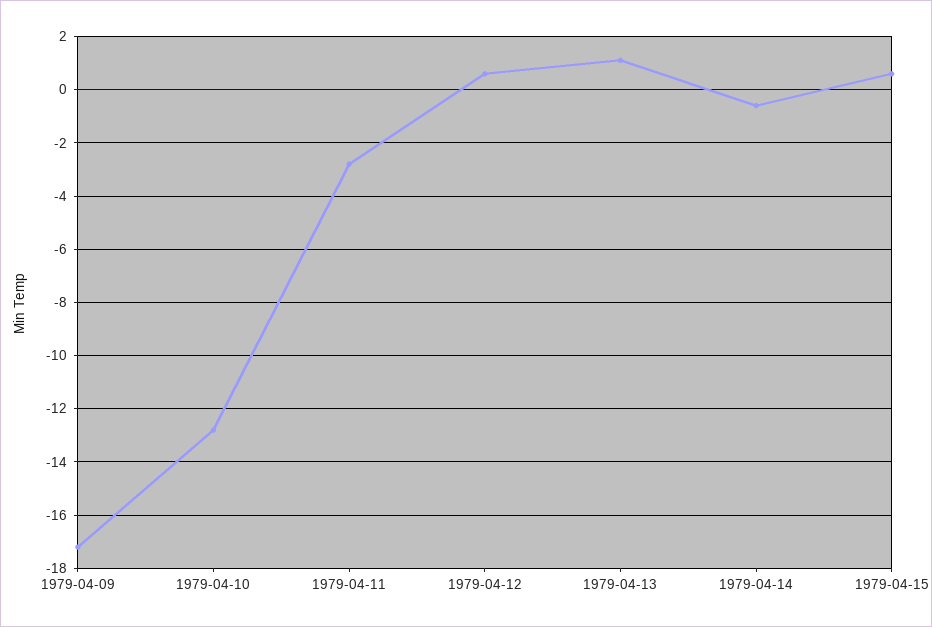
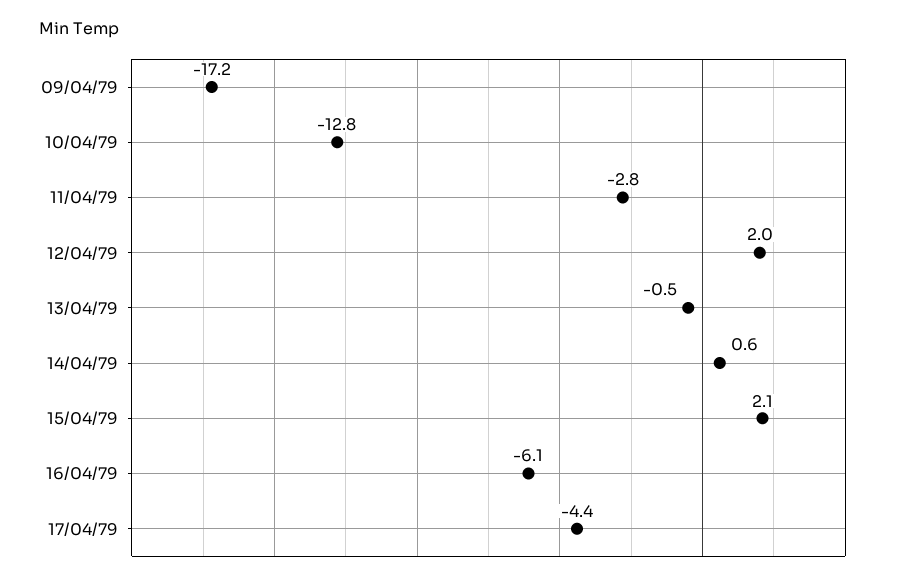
1979-04-12: 0.5 -> 2
1979-04-13: 1 -> -0.5
1979-04-14: -0.5 -> 0.6
1979-04-15: 0.5 -> 2.1
16/04/79: none -> -6.1
17/04/79: none -> -4.4

